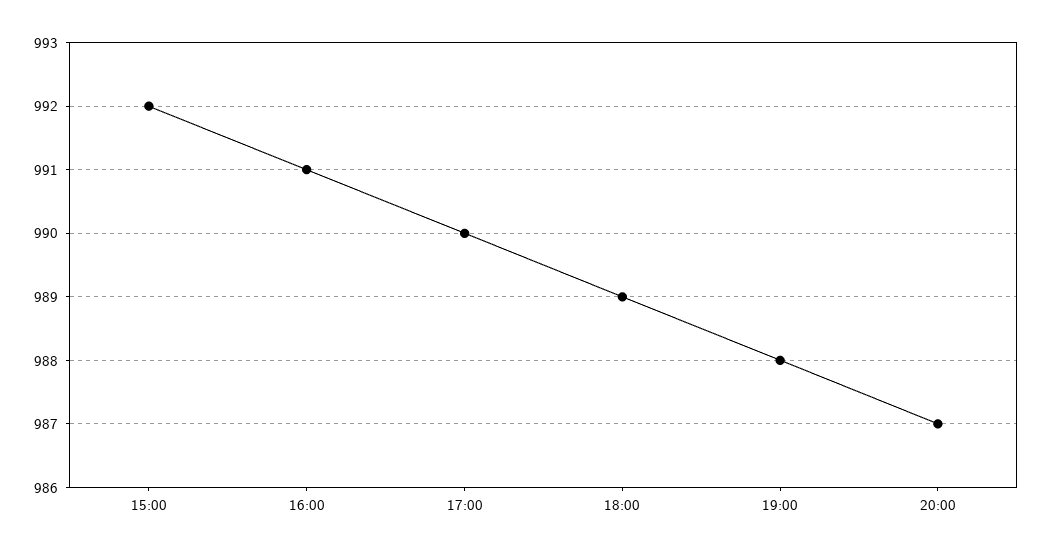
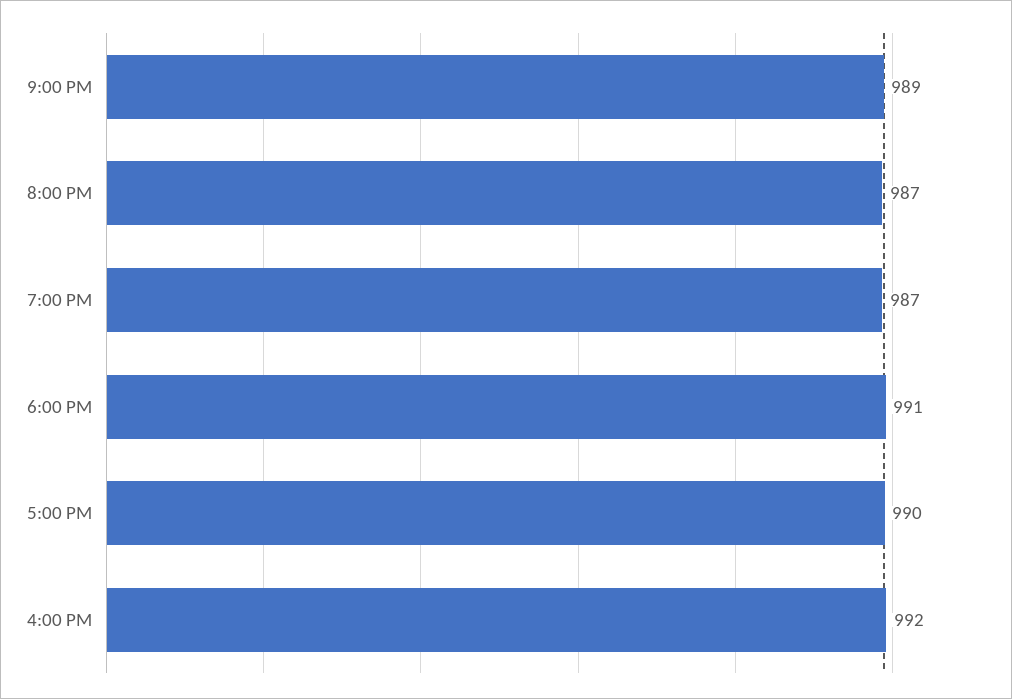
15:00: 992 -> none
16:00: 991 -> 992
18:00: 989 -> 991
19:00: 988 -> 987
9:00 PM: none -> 989

